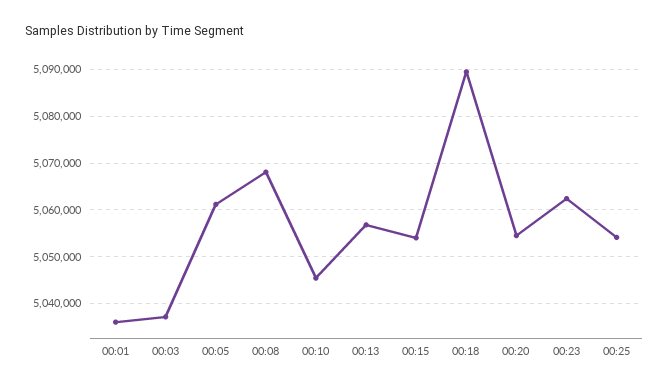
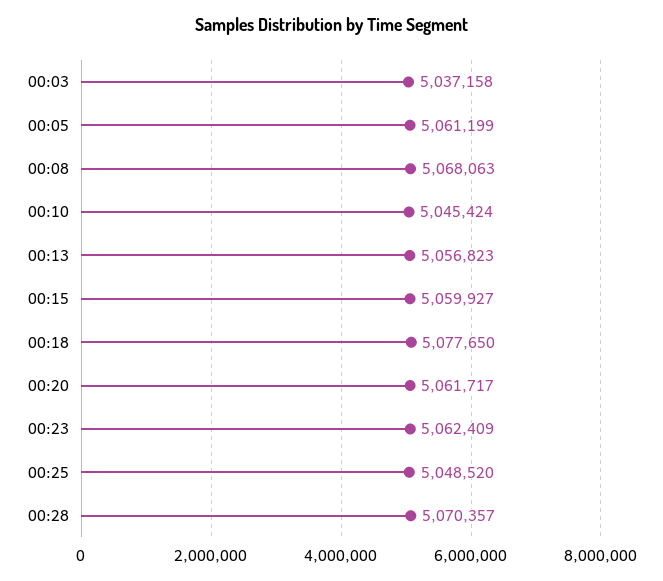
00:01: 5036000 -> none
00:15: 5054000 -> 5059927
00:18: 5090000 -> 5077650
00:20: 5054000 -> 5061717
00:25: 5054000 -> 5048520
00:28: none -> 5070357

